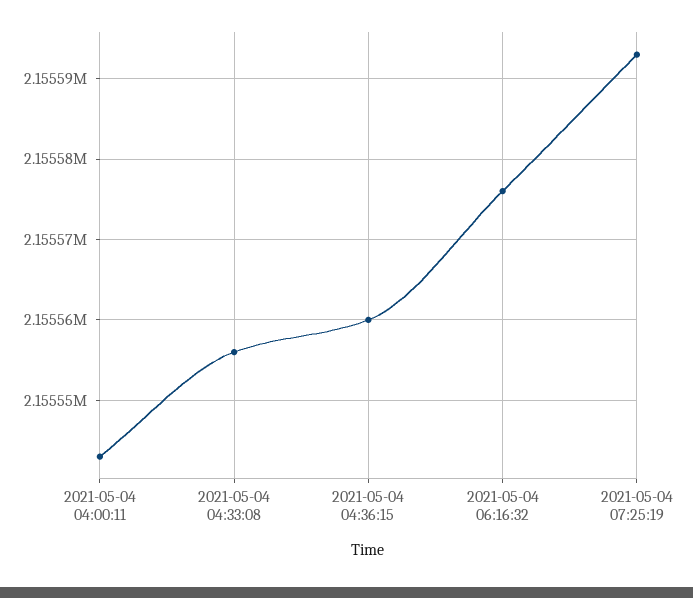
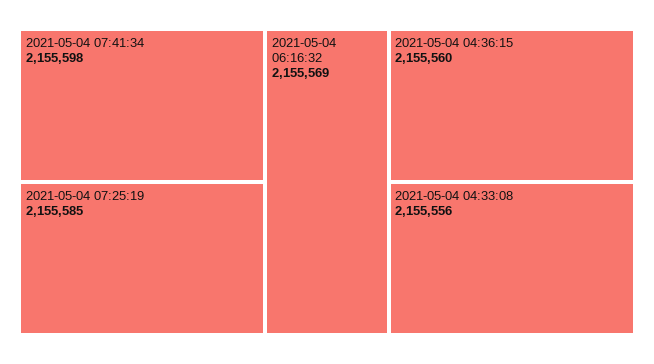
2021-05-04 04:00:11: 2155543 -> none
2021-05-04 06:16:32: 2155576 -> 2155569
2021-05-04 07:25:19: 2155593 -> 2155585
2021-05-04 07:41:34: none -> 2155598

